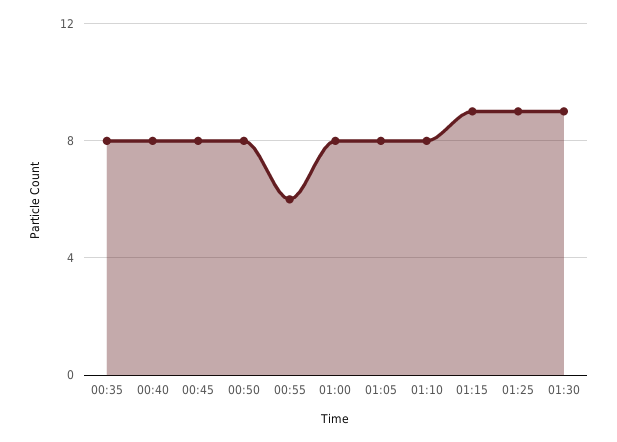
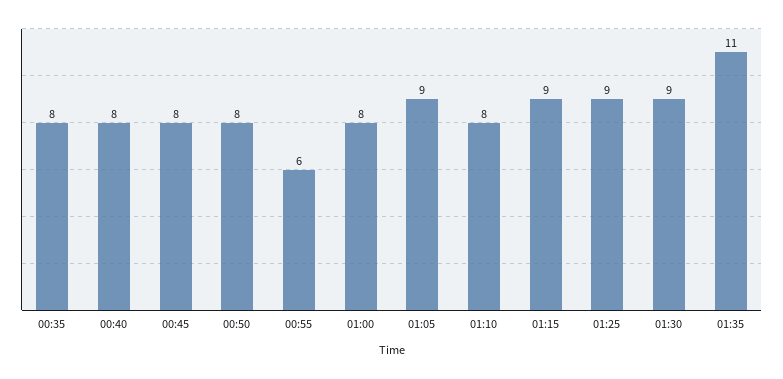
01:05: 8 -> 9
01:35: none -> 11

